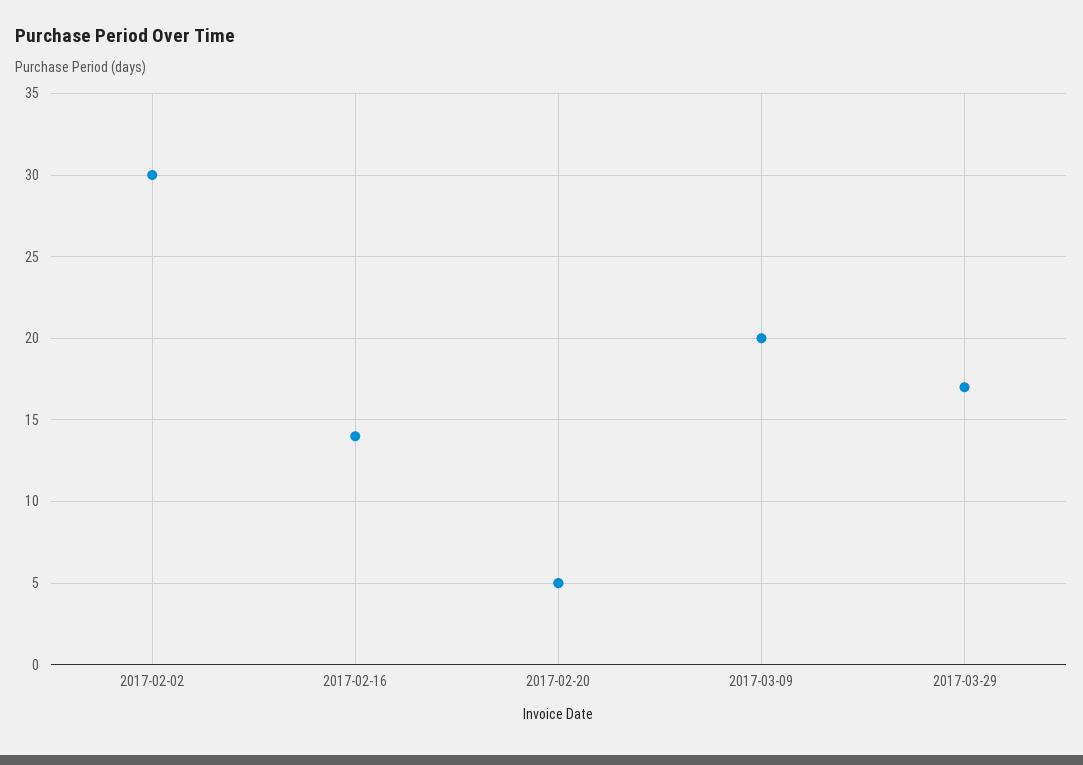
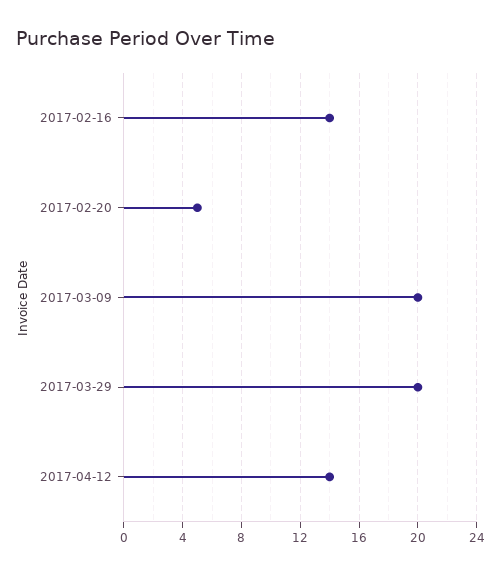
2017-02-02: 30 -> none
2017-03-29: 17 -> 20
2017-04-12: none -> 14

